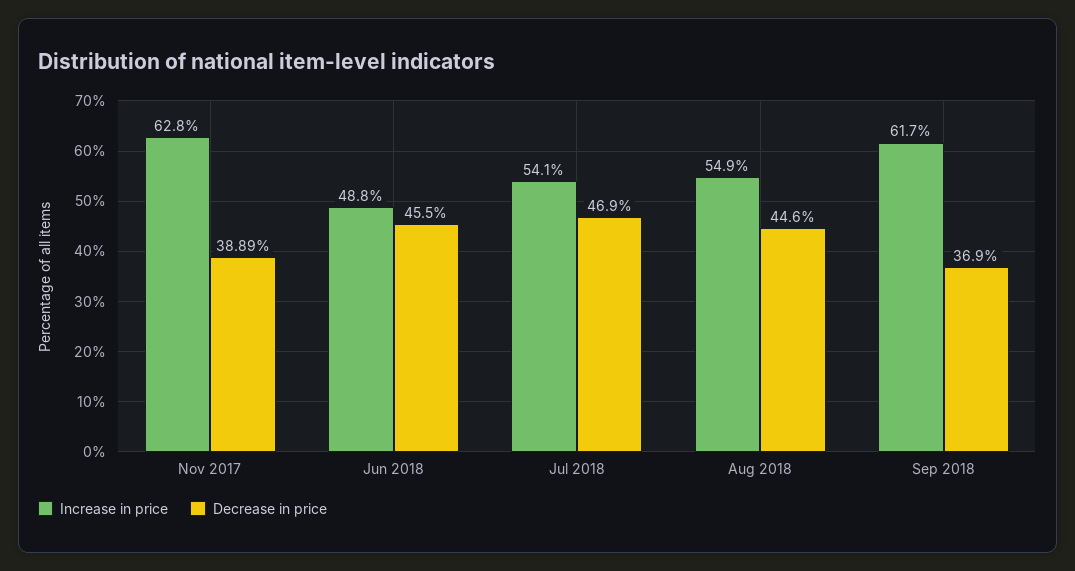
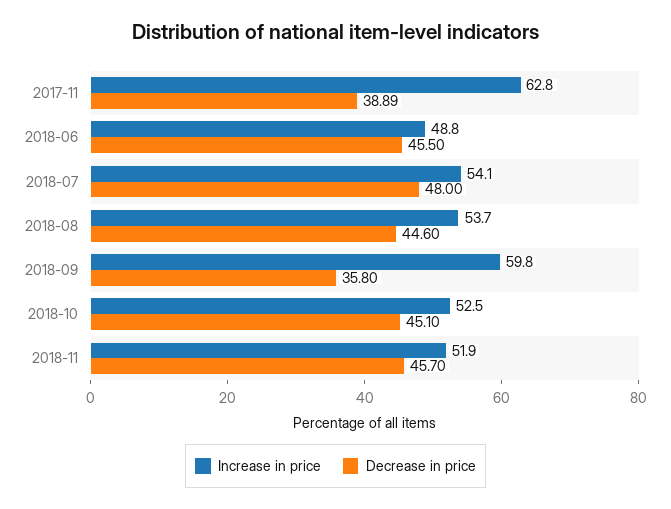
Decrease in price, Jul 2018: 46.9 -> 48
Increase in price, Aug 2018: 54.9 -> 53.7
Increase in price, Sep 2018: 61.7 -> 59.8
Decrease in price, Sep 2018: 36.9 -> 35.8
Increase in price, 2018-10: none -> 52.5
Decrease in price, 2018-10: none -> 45.1
Increase in price, 2018-11: none -> 51.9
Decrease in price, 2018-11: none -> 45.7

